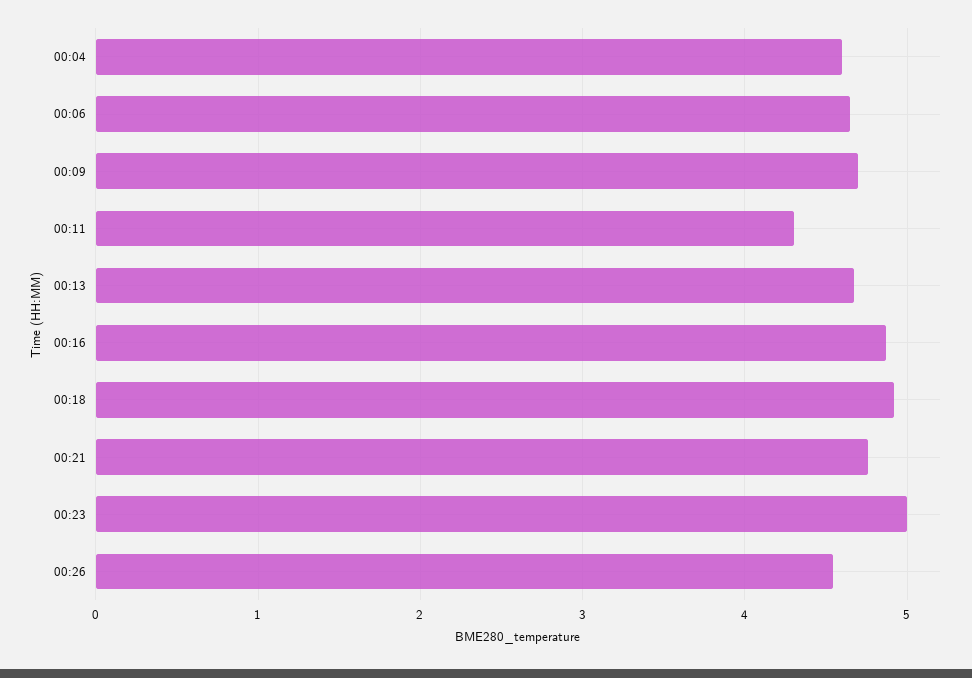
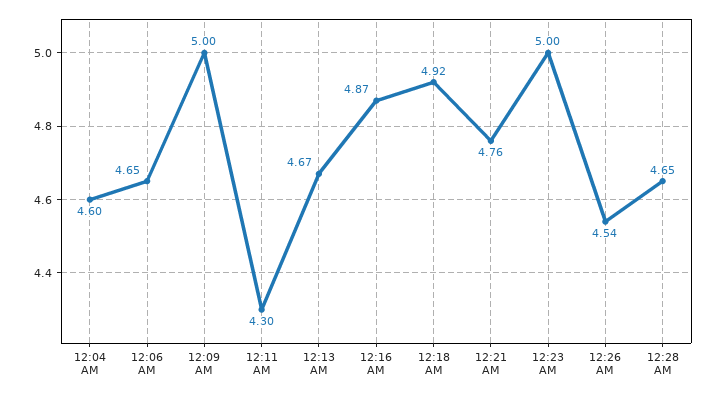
00:09: 4.7 -> 5
12:28 AM: none -> 4.65

